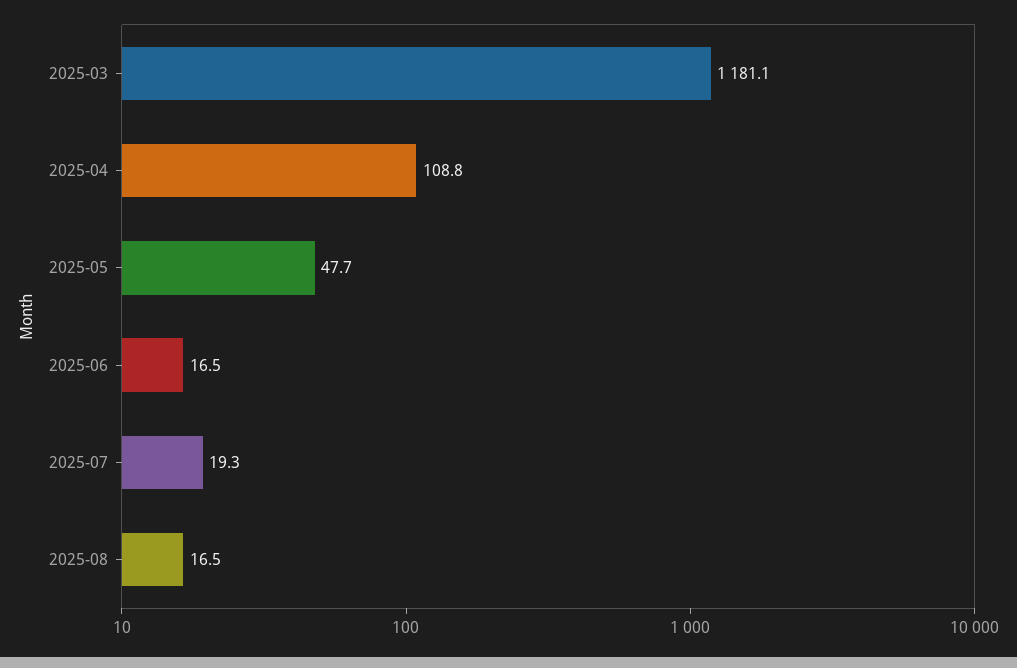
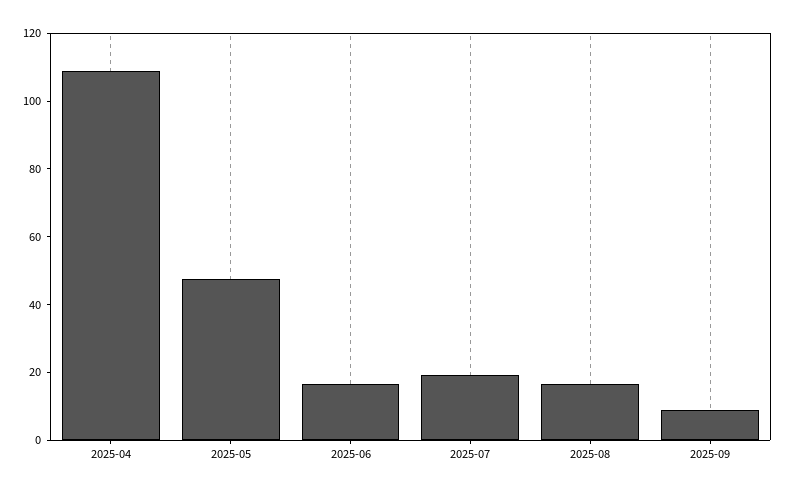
2025-03: 1181.1 -> none
2025-09: none -> 10

